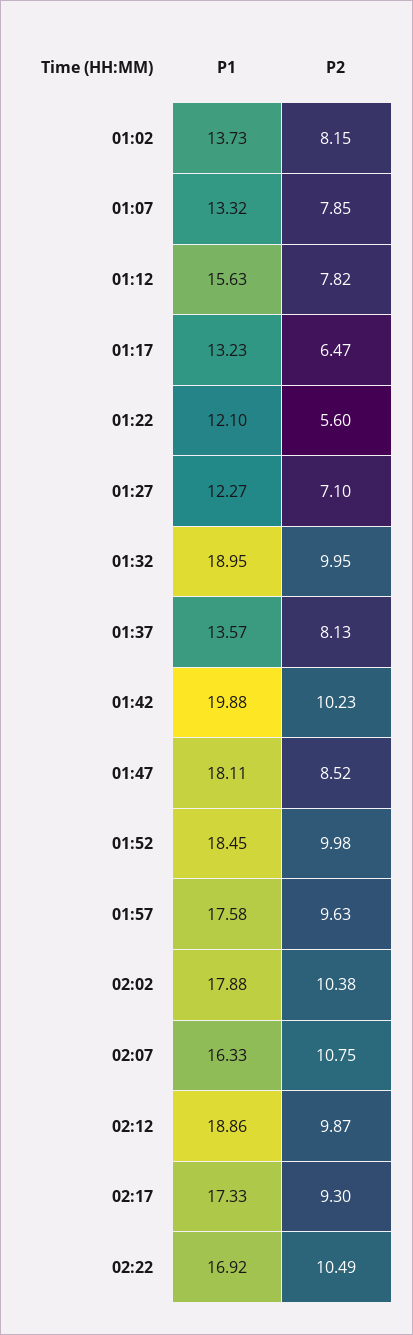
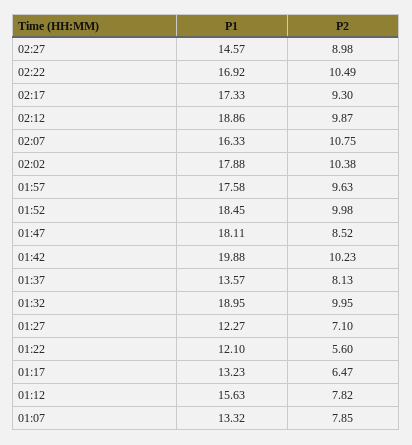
P1, 01:02: 13.73 -> none
P2, 01:02: 8.15 -> none
P1, 02:27: none -> 14.57
P2, 02:27: none -> 8.98

